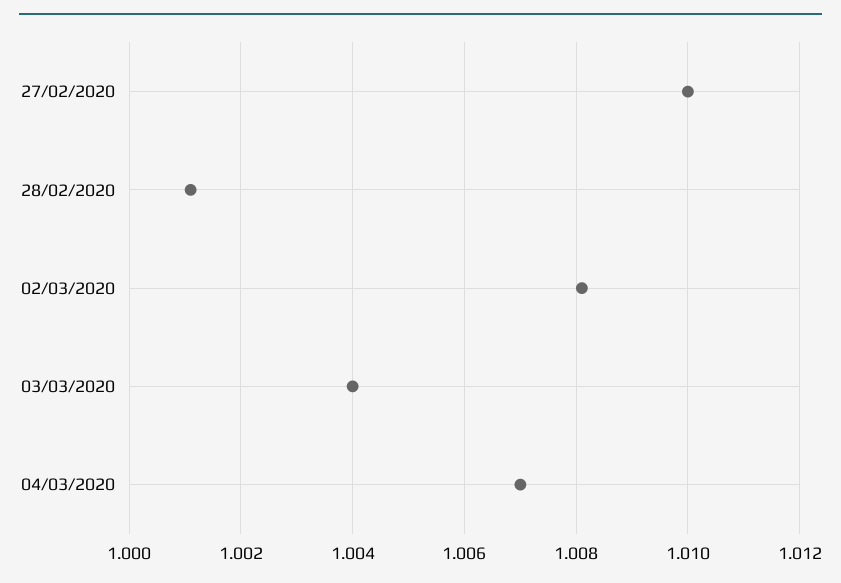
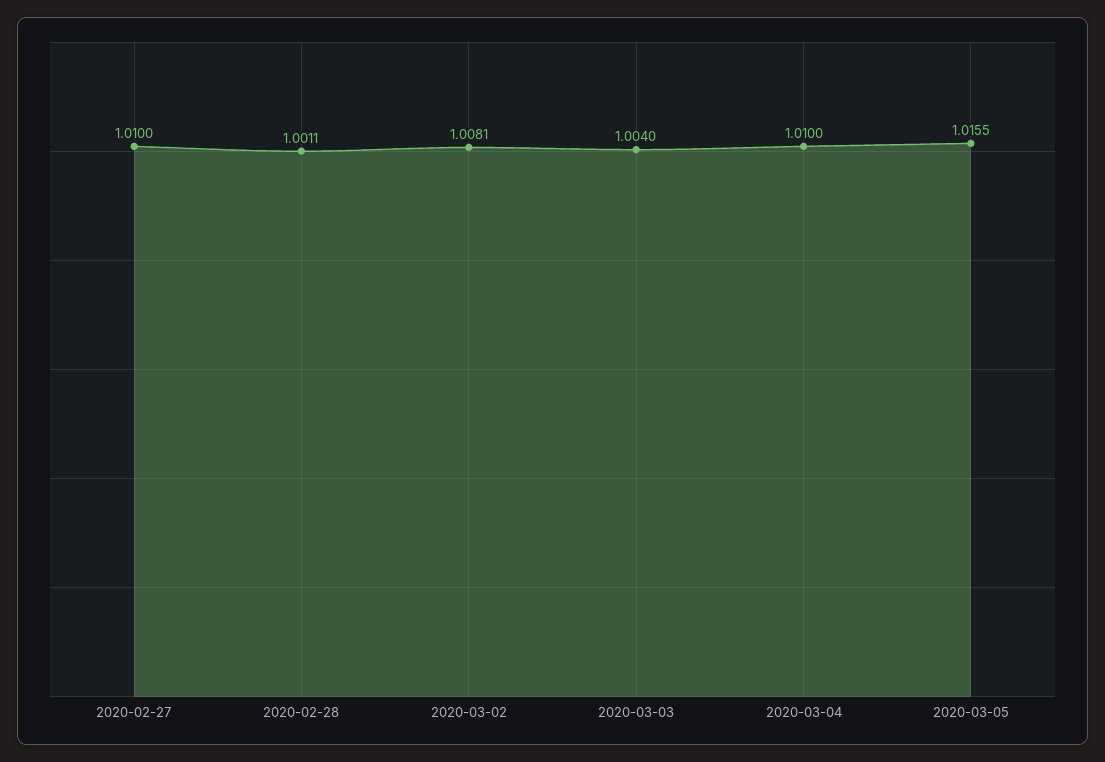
04/03/2020: 1.007 -> 1.01
2020-03-05: none -> 1.0155

